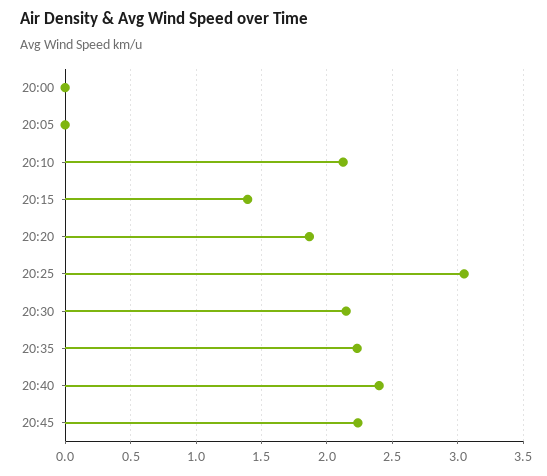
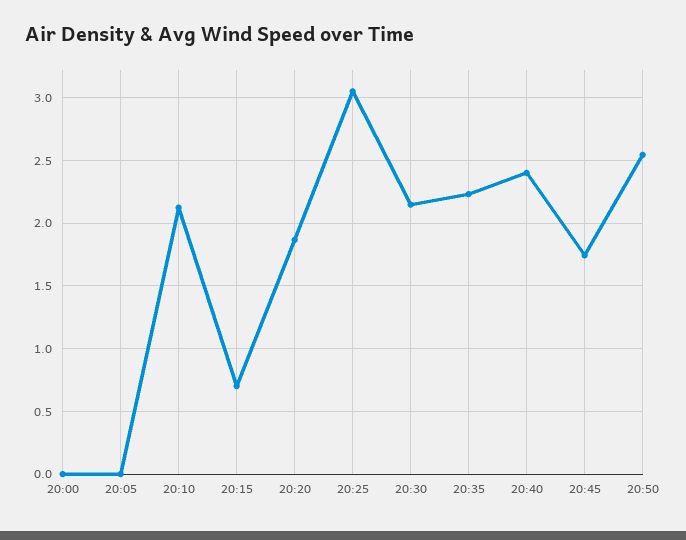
20:15: 1.4 -> 0.7
20:45: 2.25 -> 1.75
20:50: none -> 2.55

